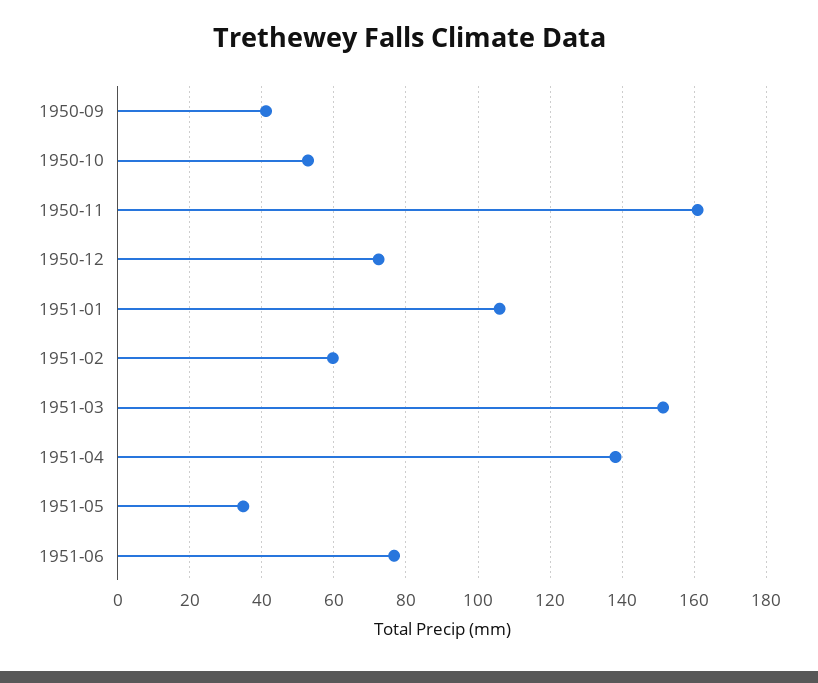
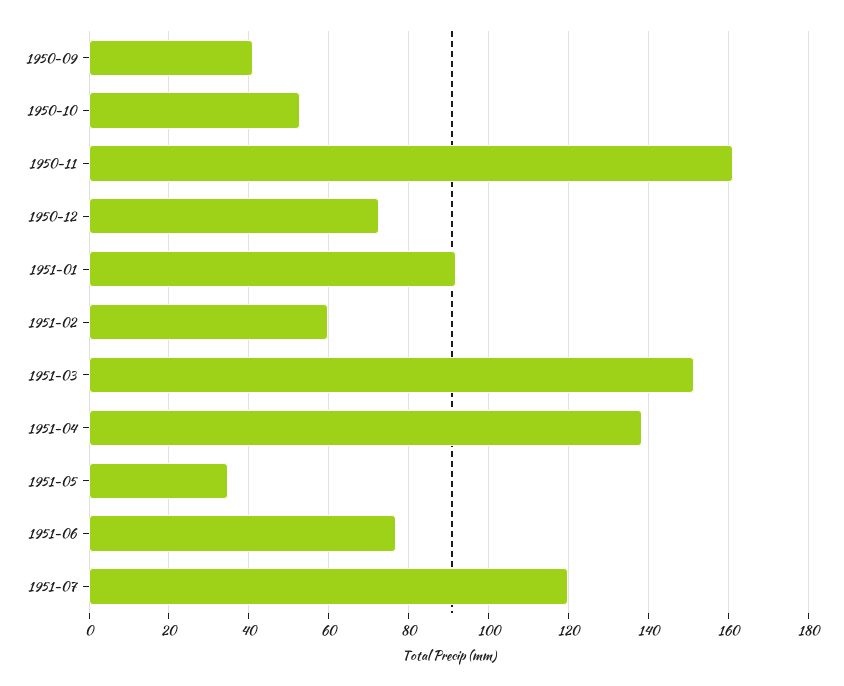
1951-01: 106 -> 92
1951-07: none -> 120

